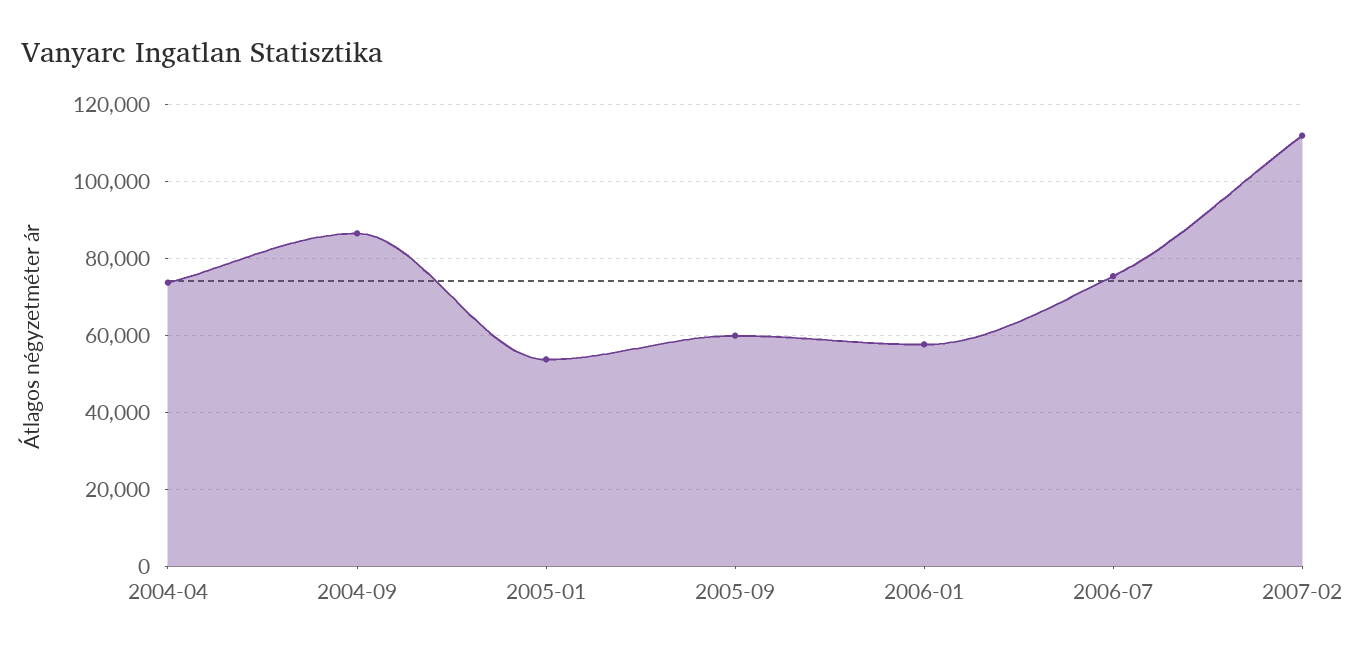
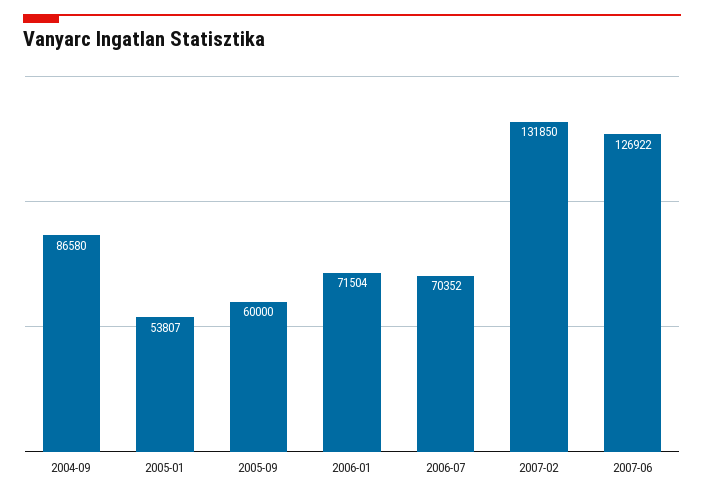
2004-04: 74000 -> none
2006-01: 58000 -> 71504
2006-07: 76000 -> 70352
2007-02: 112000 -> 131850
2007-06: none -> 126922

